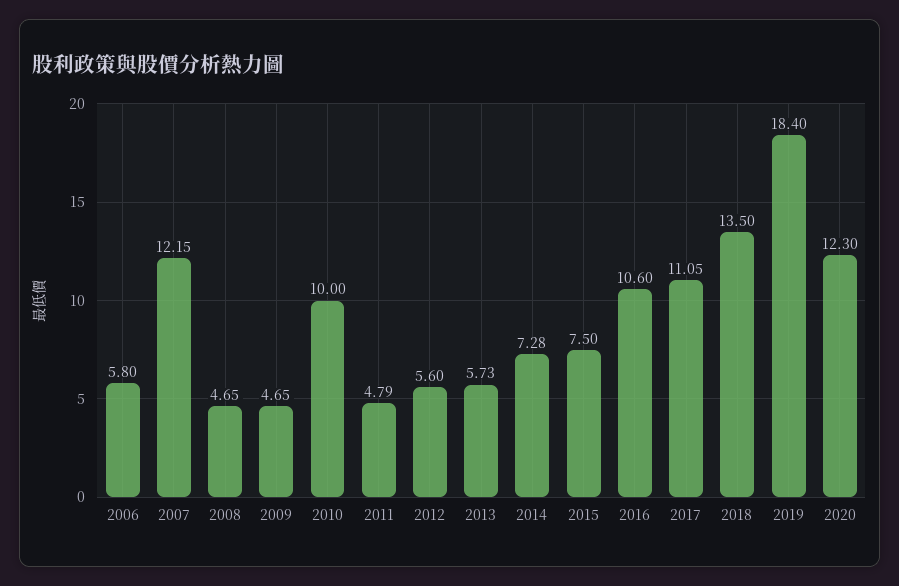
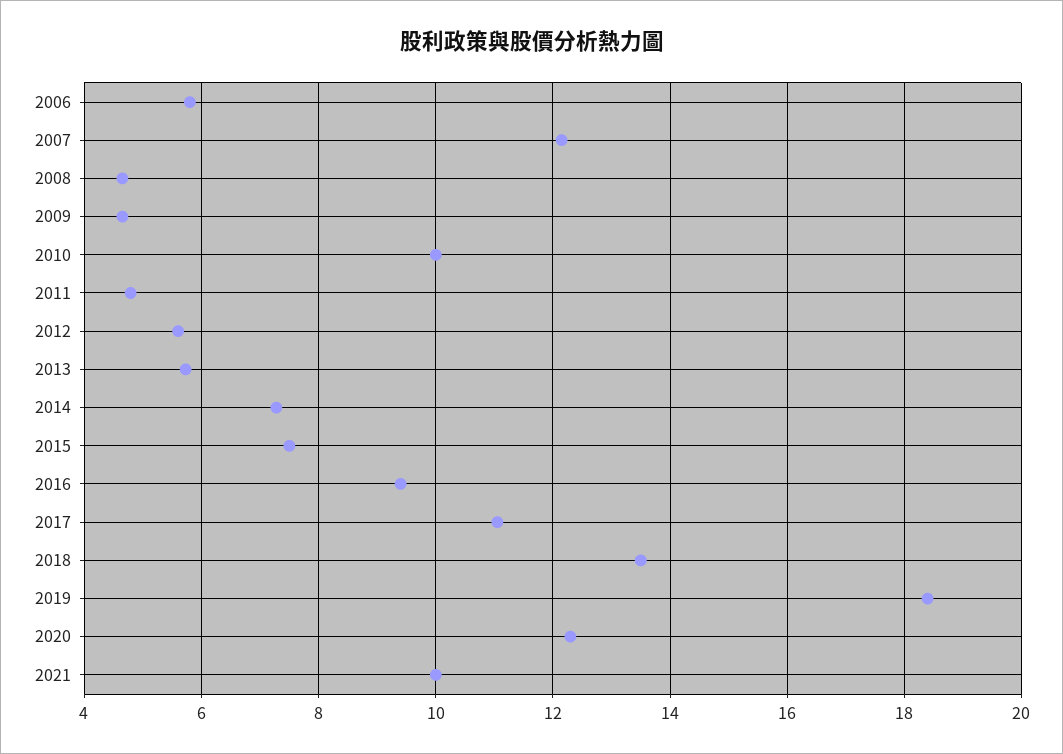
2016: 10.6 -> 9.4
2021: none -> 10

